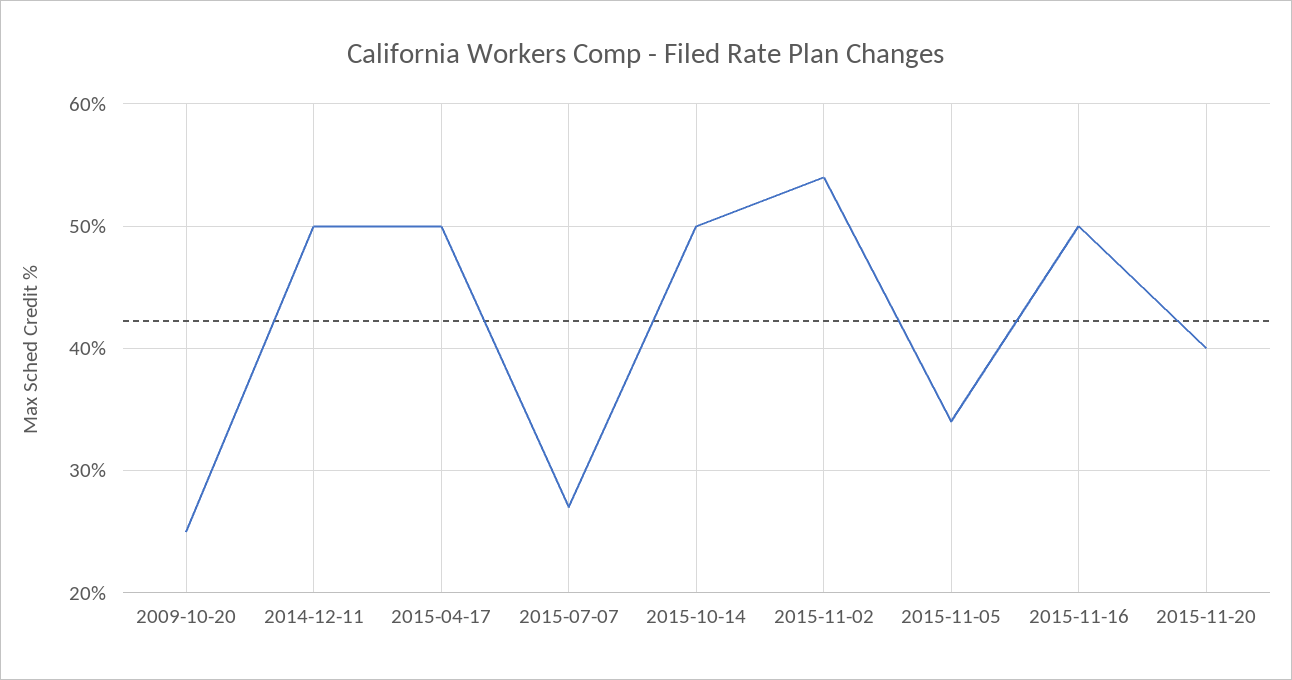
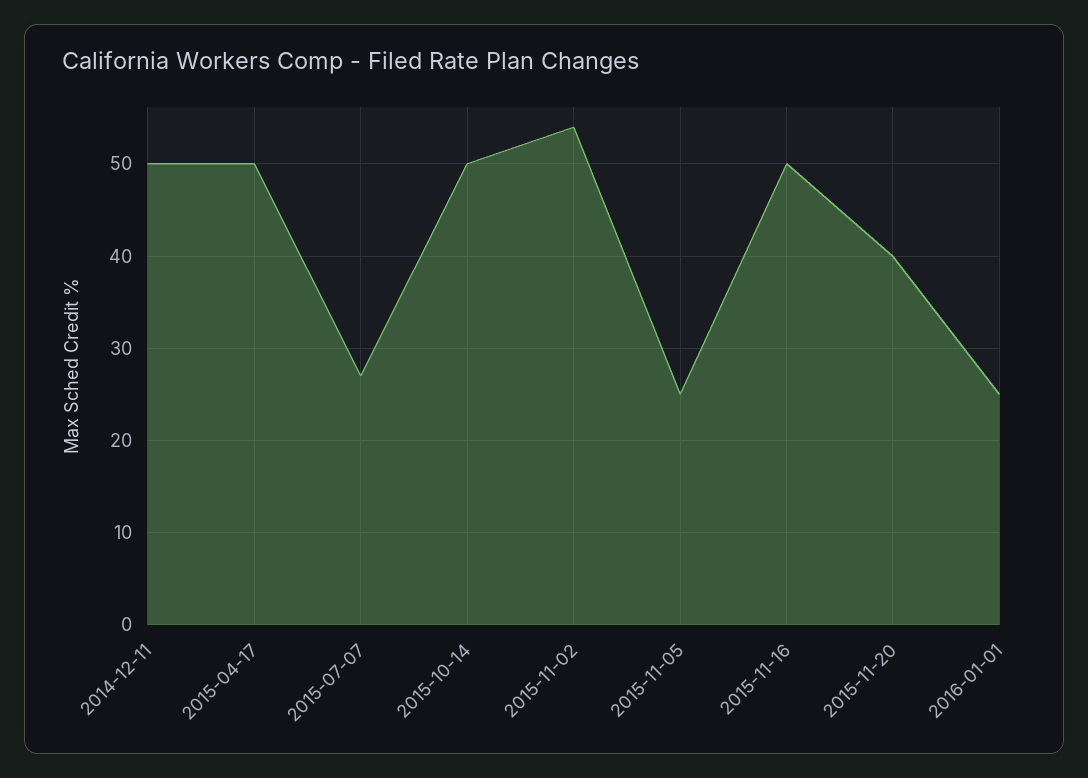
2009-10-20: 25 -> none
2015-11-05: 34 -> 25
2016-01-01: none -> 25

